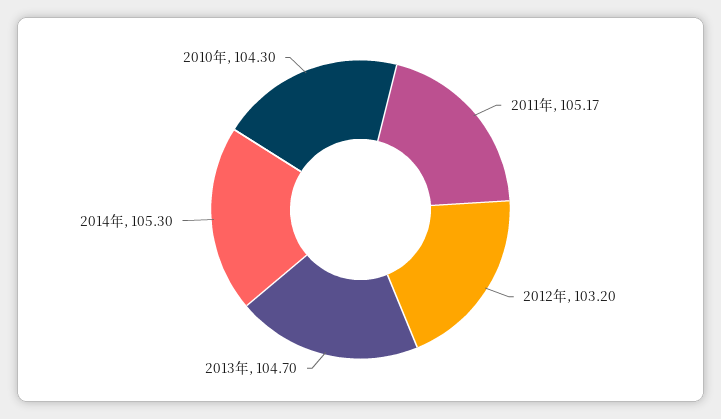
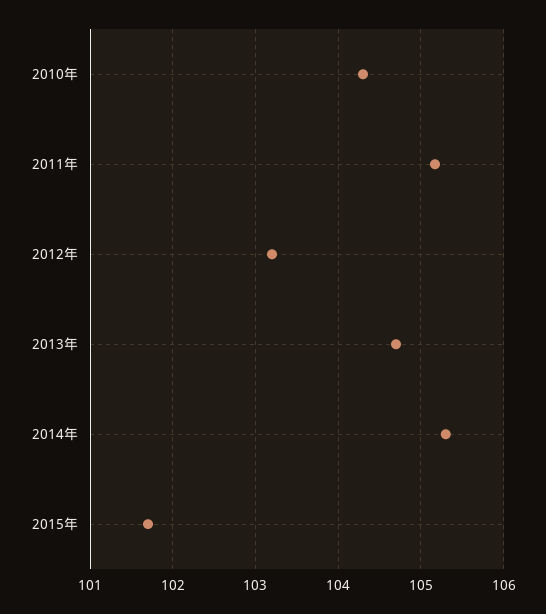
2015年: none -> 101.7

